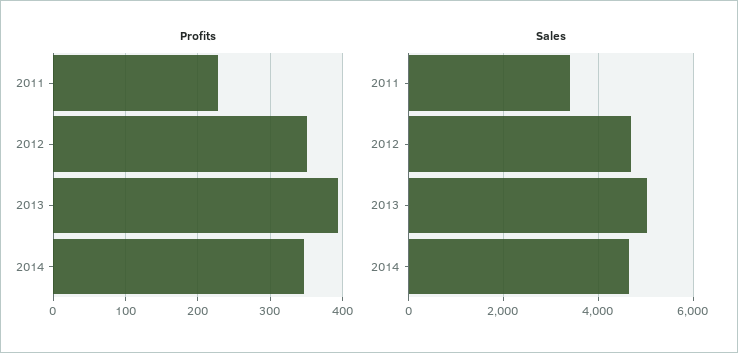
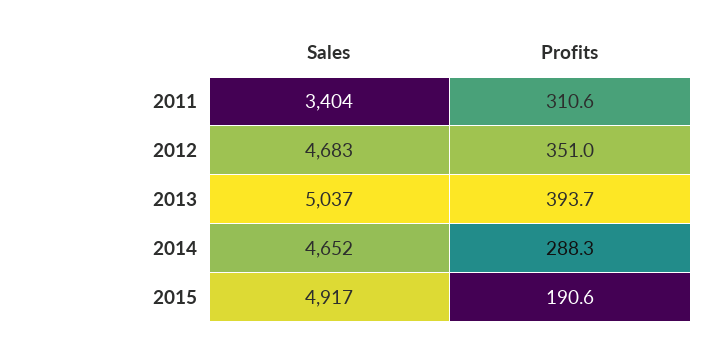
Profits, 2011: 230 -> 310.6
Profits, 2014: 350 -> 288.3
Sales, 2015: none -> 4917
Profits, 2015: none -> 190.6

